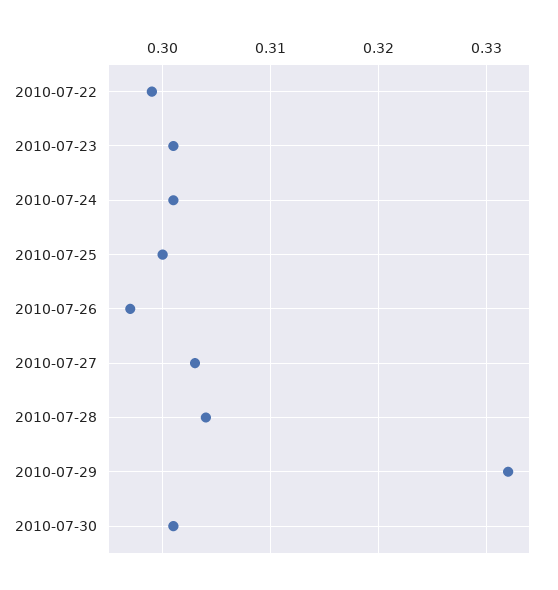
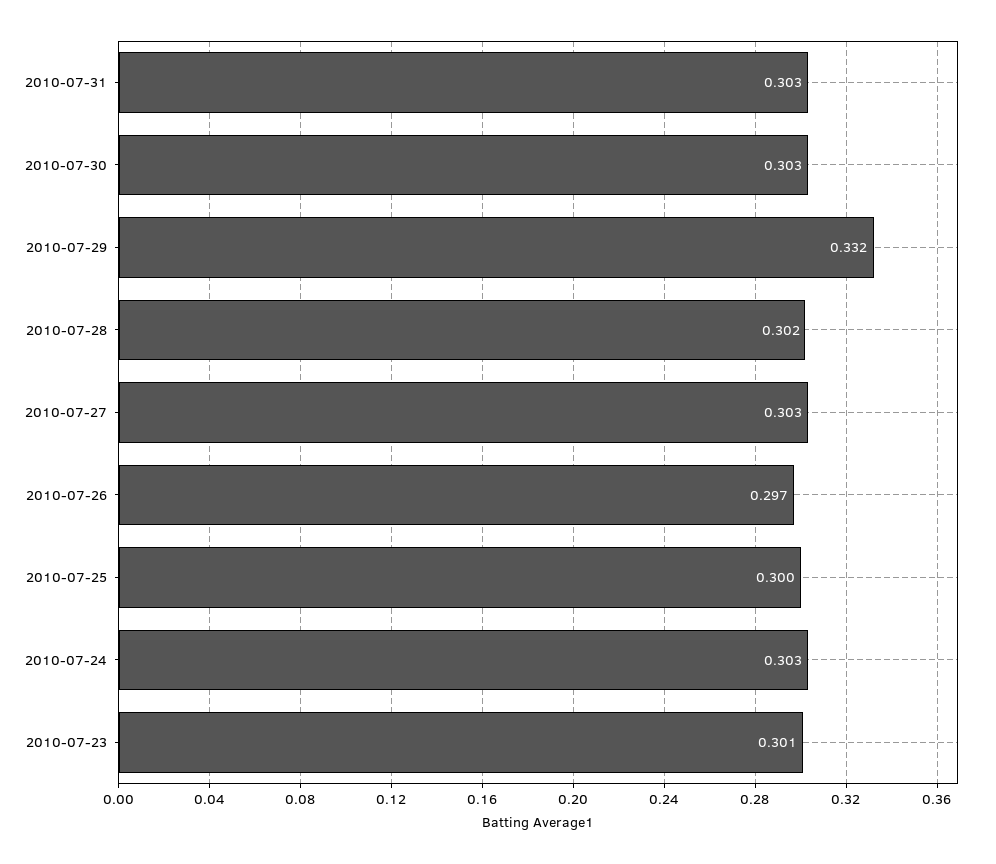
2010-07-22: 0.299 -> none
2010-07-24: 0.301 -> 0.303
2010-07-28: 0.304 -> 0.302
2010-07-30: 0.301 -> 0.303
2010-07-31: none -> 0.303

